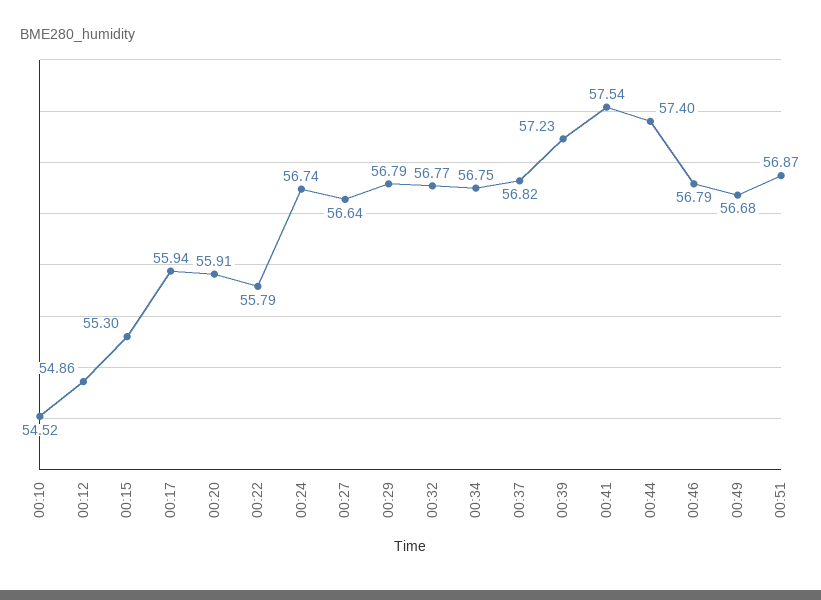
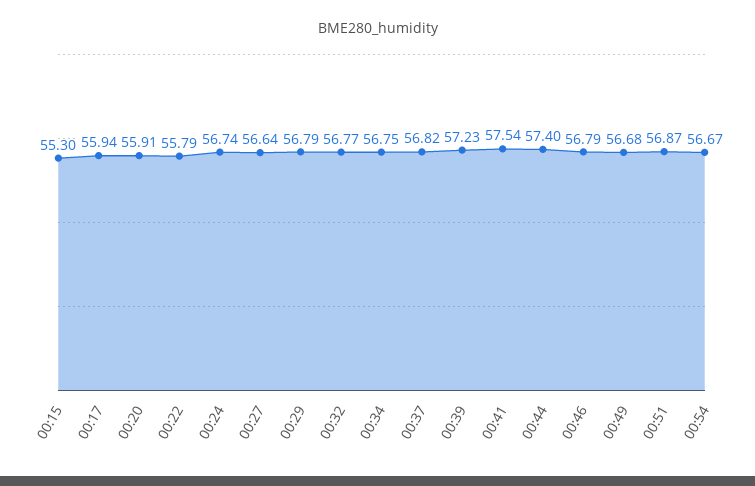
00:10: 54.52 -> none
00:12: 54.86 -> none
00:54: none -> 56.67

